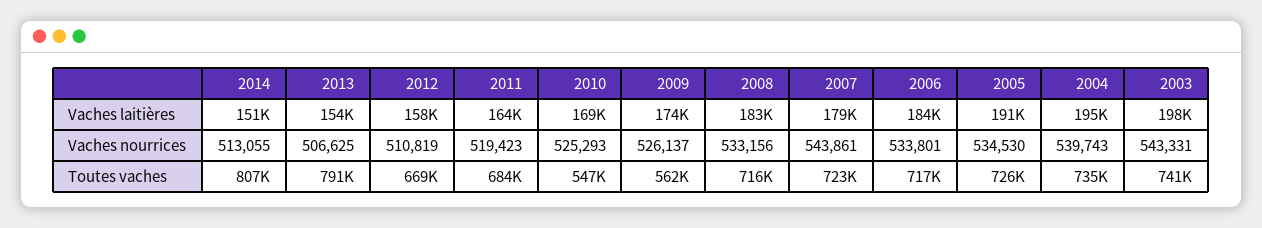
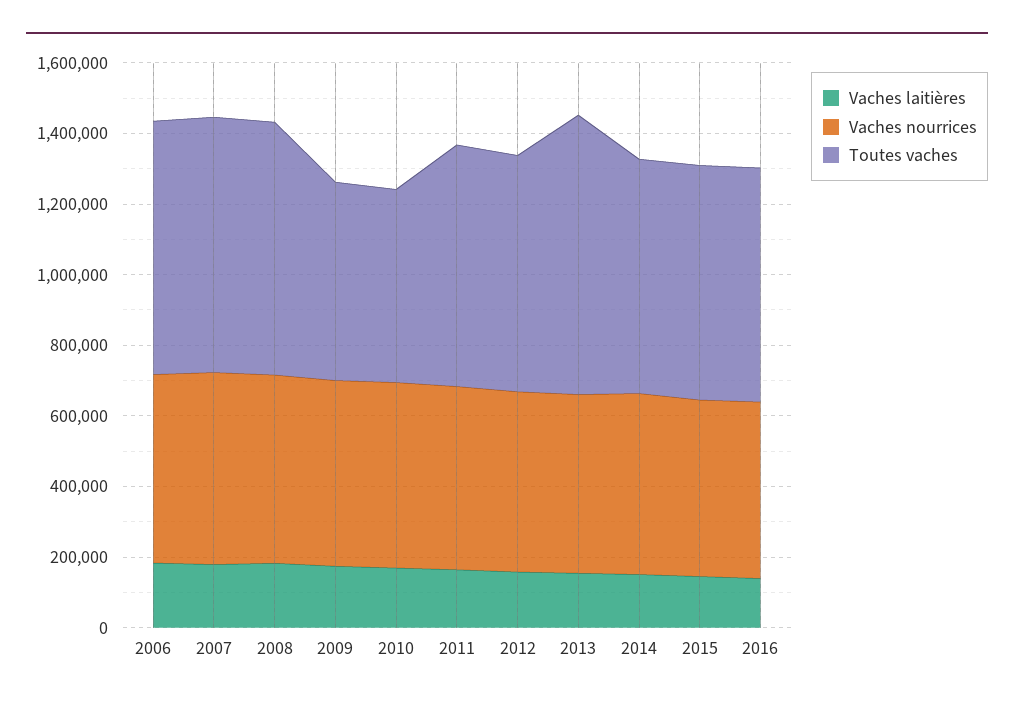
Vaches laitières, 2005: 191000 -> none
Vaches laitières, 2004: 195000 -> none
Vaches laitières, 2003: 198000 -> none
Vaches nourrices, 2005: 534530 -> none
Vaches nourrices, 2004: 539743 -> none
Vaches nourrices, 2003: 543331 -> none
Toutes vaches, 2014: 807000 -> 650000
Toutes vaches, 2005: 726000 -> none
Toutes vaches, 2004: 735000 -> none
Toutes vaches, 2003: 741000 -> none
Vaches laitières, 2015: none -> 150000
Vaches nourrices, 2015: none -> 500000
Toutes vaches, 2015: none -> 650000
Vaches laitières, 2016: none -> 150000
Vaches nourrices, 2016: none -> 500000
Toutes vaches, 2016: none -> 650000

